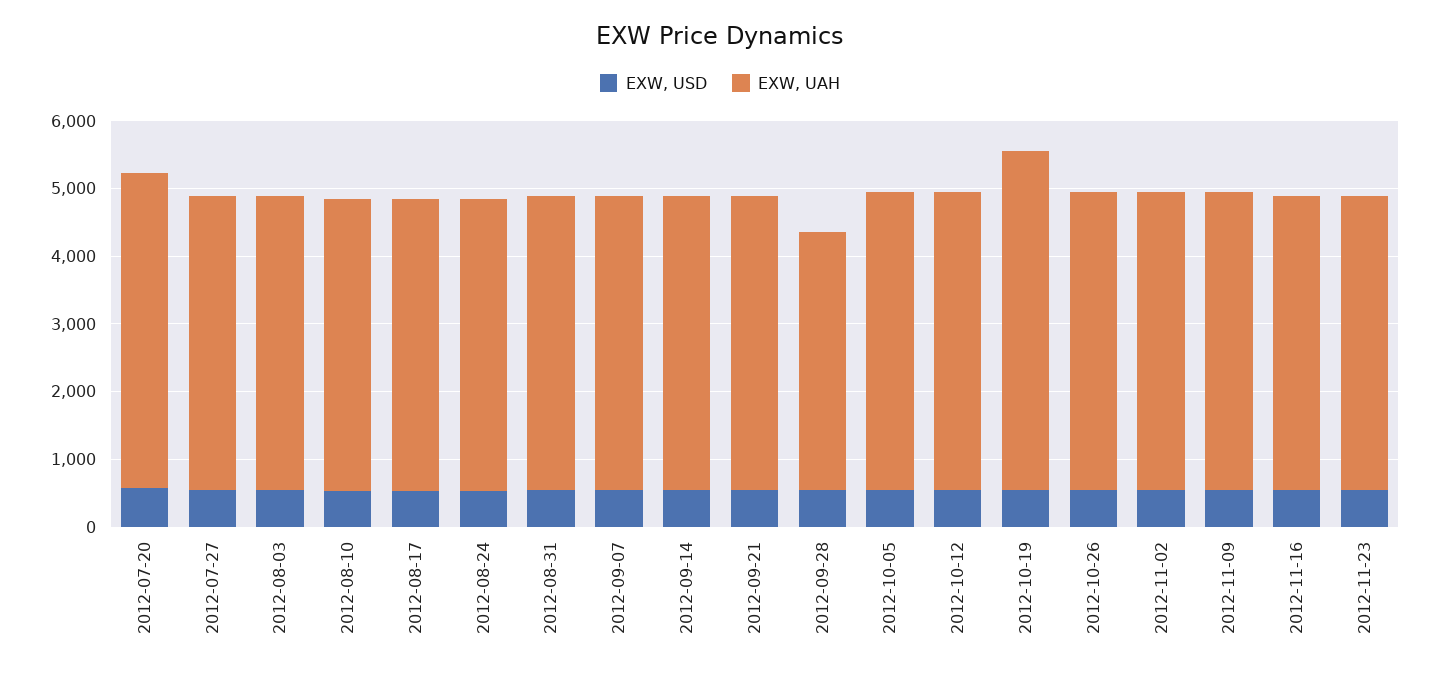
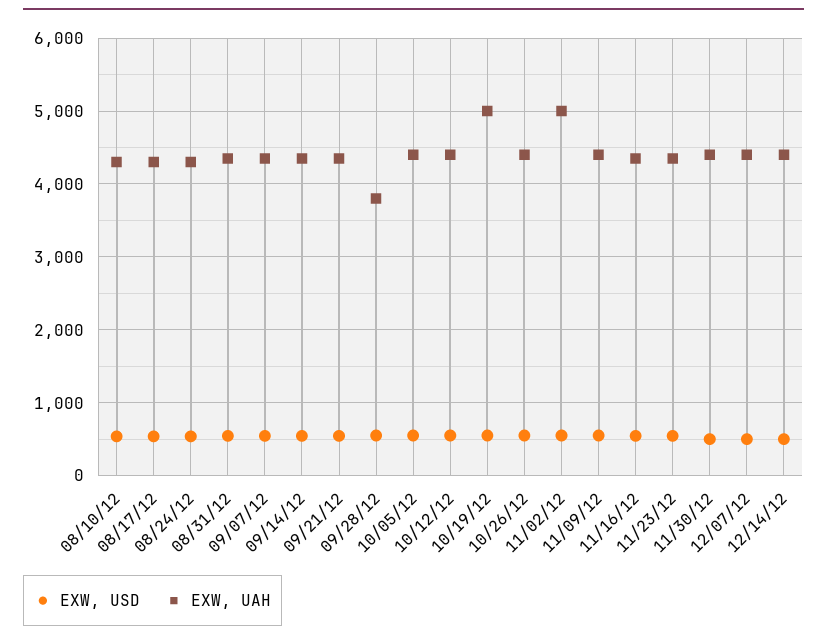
EXW, USD, 2012-07-20: 600 -> none
EXW, UAH, 2012-07-20: 4600 -> none
EXW, USD, 2012-07-27: 600 -> none
EXW, UAH, 2012-07-27: 4400 -> none
EXW, USD, 2012-08-03: 600 -> none
EXW, UAH, 2012-08-03: 4400 -> none
EXW, UAH, 2012-11-02: 4400 -> 5000
EXW, USD, 11/30/12: none -> 500
EXW, UAH, 11/30/12: none -> 4400
EXW, USD, 12/07/12: none -> 500
EXW, UAH, 12/07/12: none -> 4400
EXW, USD, 12/14/12: none -> 500
EXW, UAH, 12/14/12: none -> 4400

